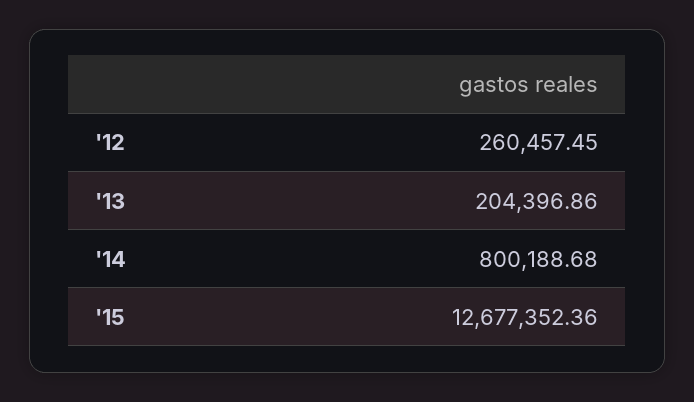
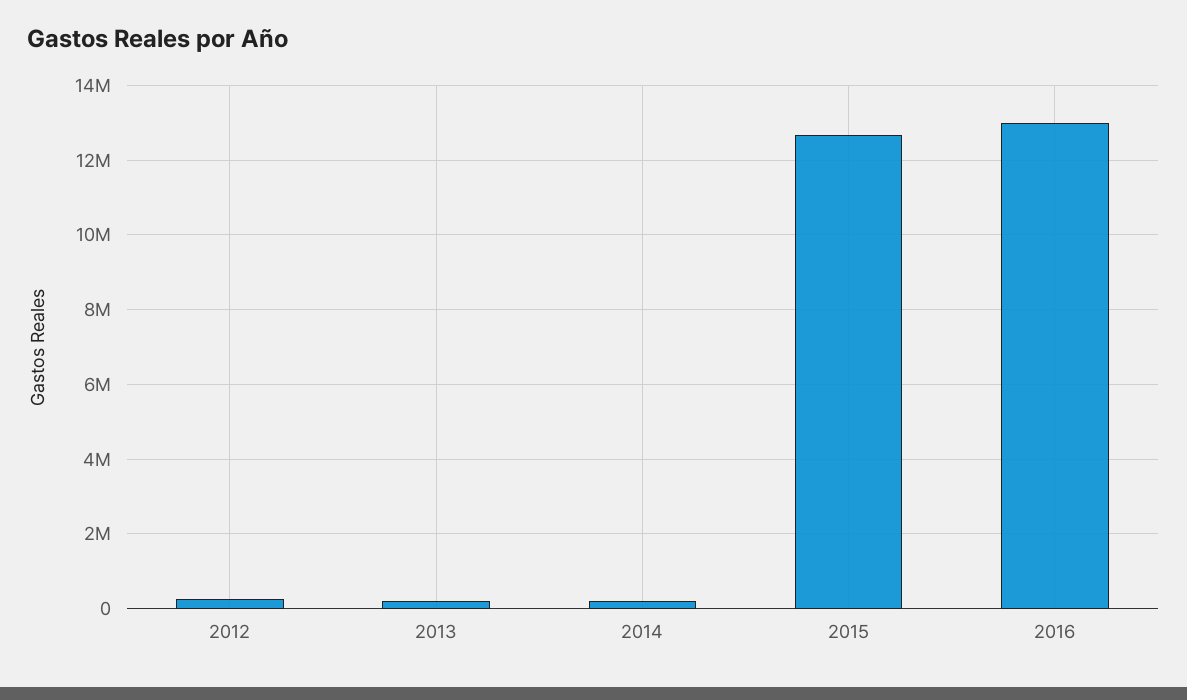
'14: 800188.68 -> 200000
2016: none -> 13000000

